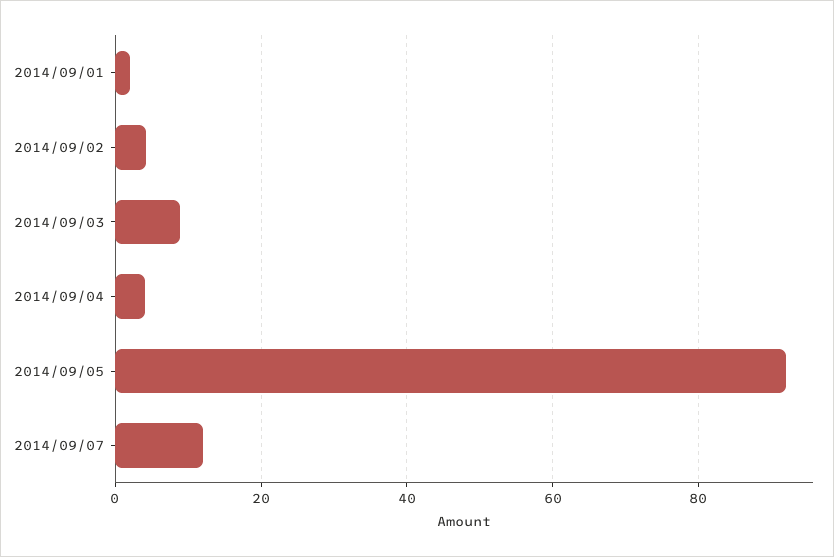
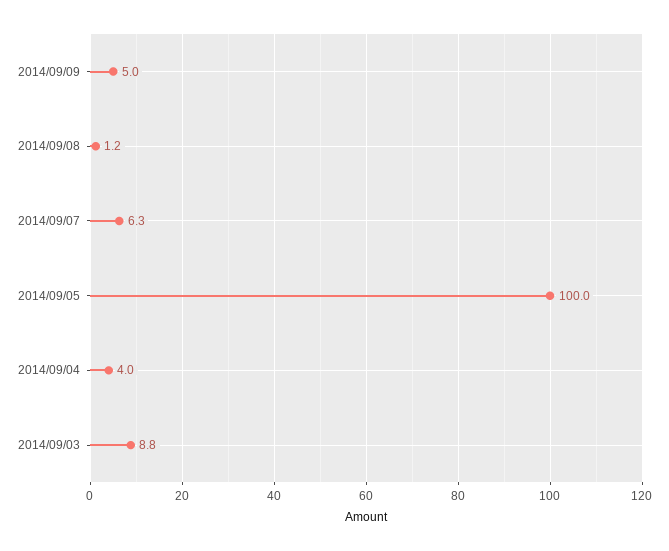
2014/09/01: 2 -> none
2014/09/02: 4 -> none
2014/09/05: 92 -> 100
2014/09/07: 12 -> 6.3
2014/09/09: none -> 5
2014/09/08: none -> 1.2

